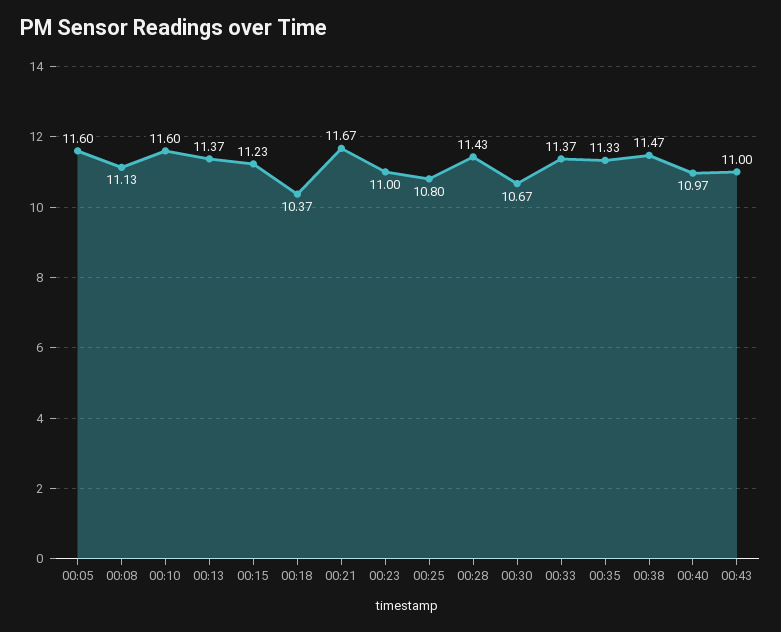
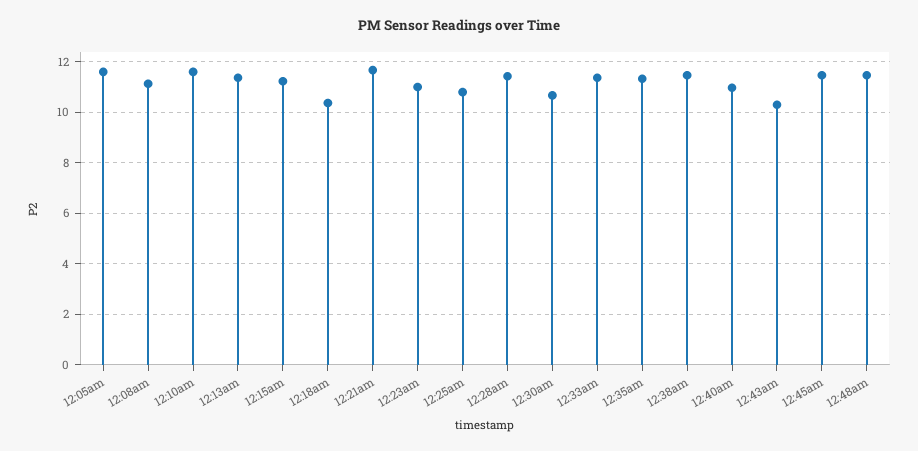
00:43: 11 -> 10.25
12:45am: none -> 11.5
12:48am: none -> 11.5

